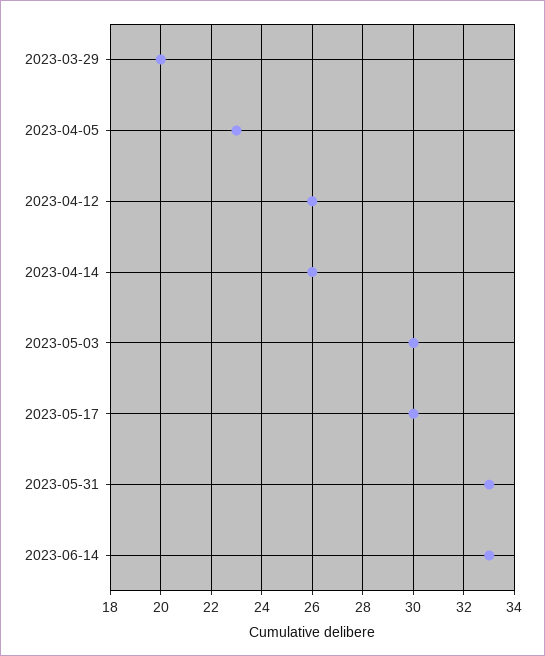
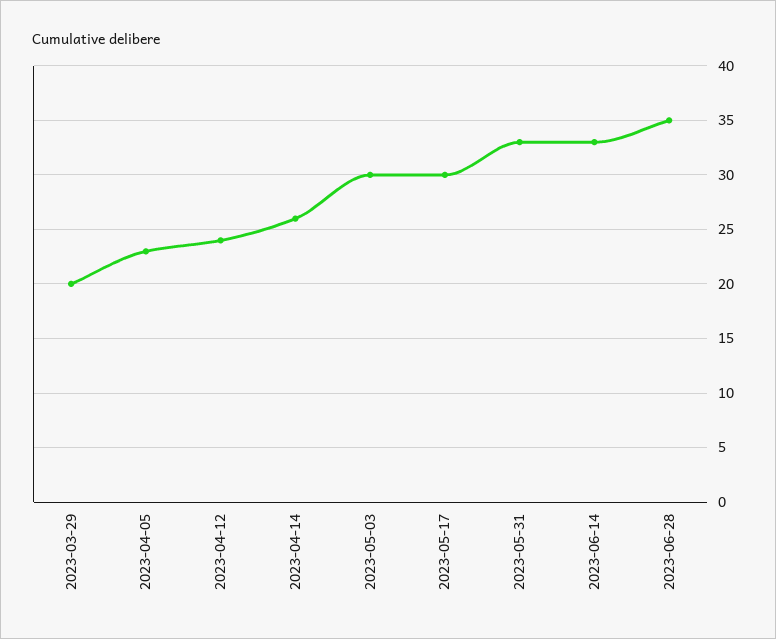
2023-04-12: 26 -> 24
2023-06-28: none -> 35

